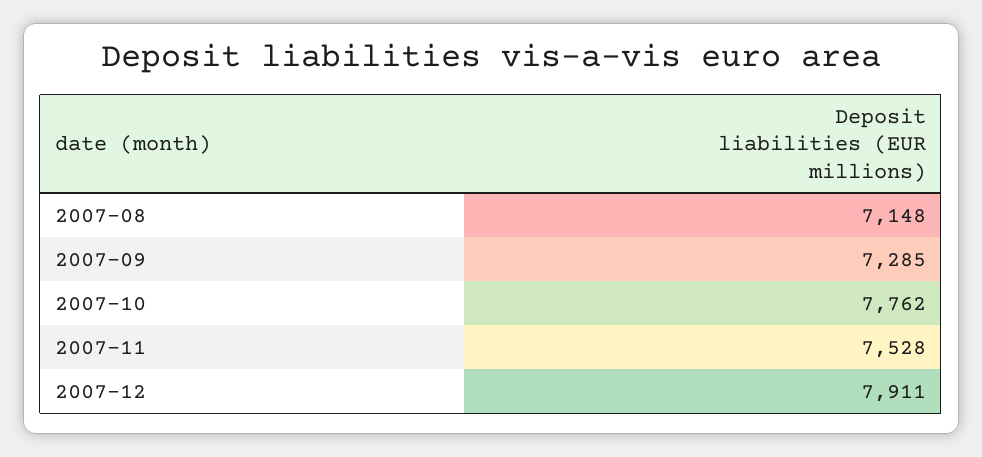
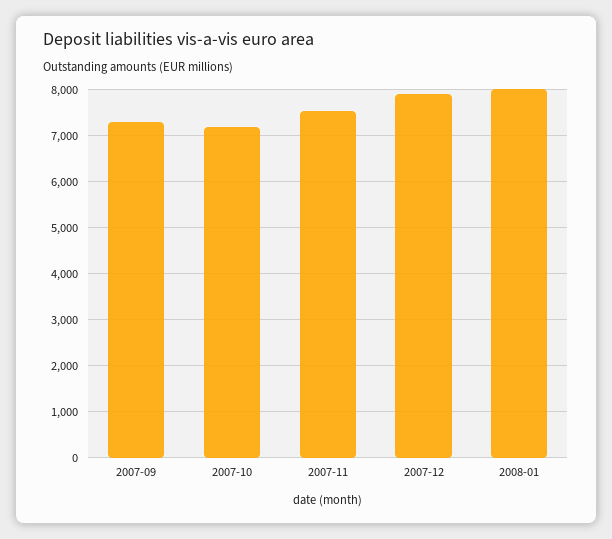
2007-08: 7148 -> none
2007-10: 7762 -> 7200
2008-01: none -> 8000

